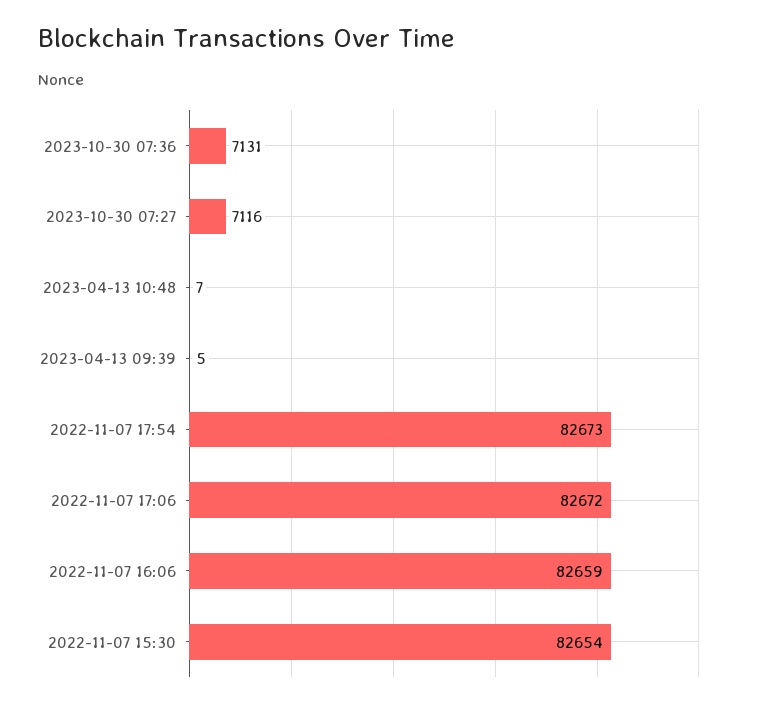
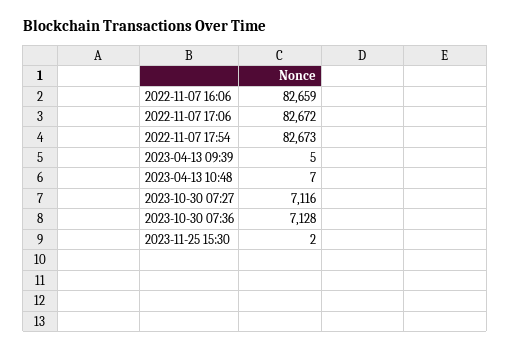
2023-10-30 07:36: 7131 -> 7128
2022-11-07 15:30: 82654 -> none
2023-11-25 15:30: none -> 2

